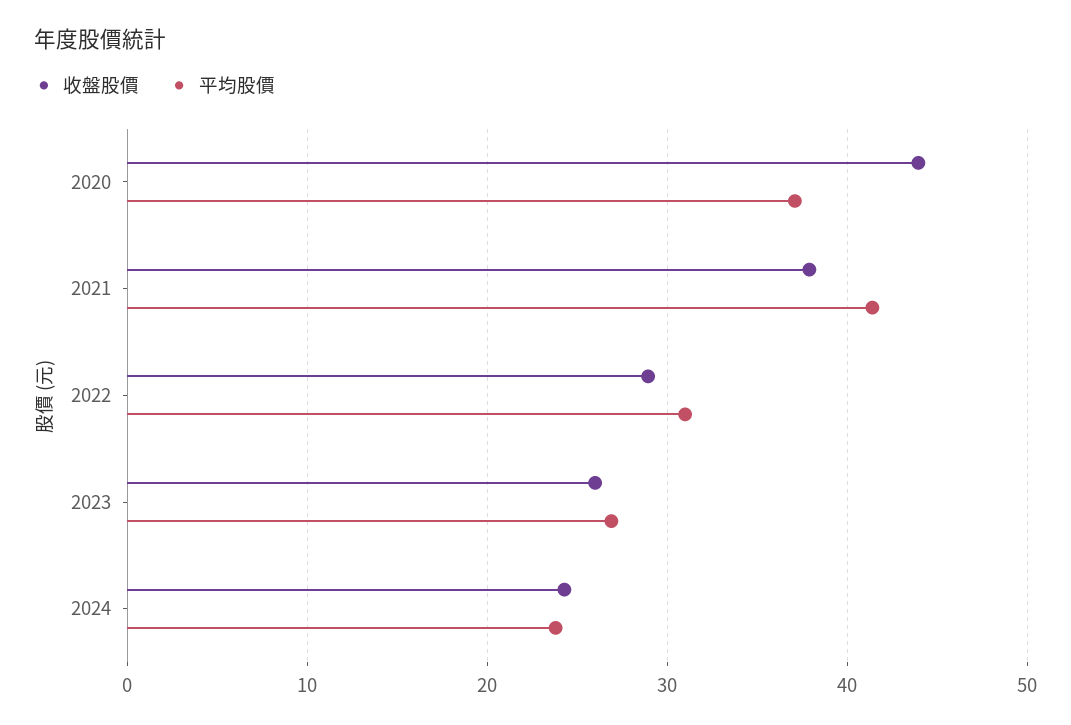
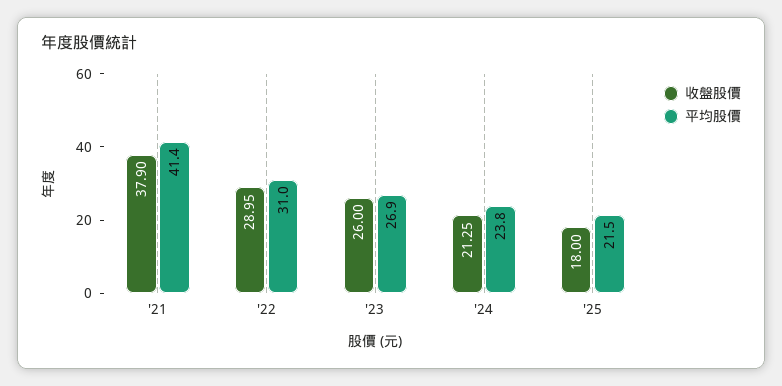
收盤股價, 2020: 44 -> none
平均股價, 2020: 37 -> none
收盤股價, 2024: 24 -> 21.25
收盤股價, '25: none -> 18
平均股價, '25: none -> 21.5

